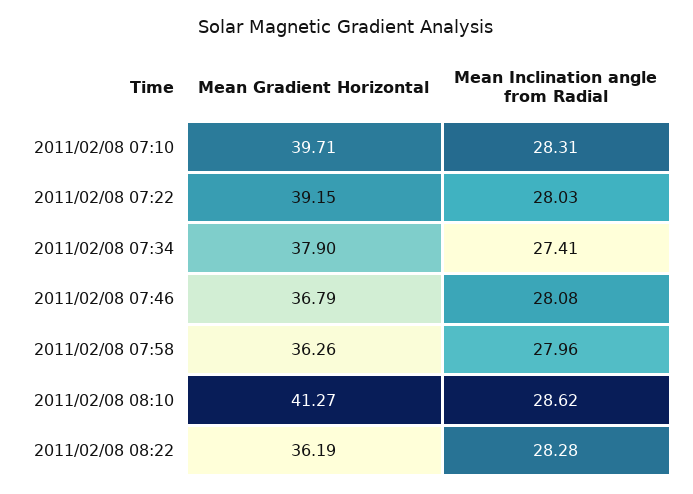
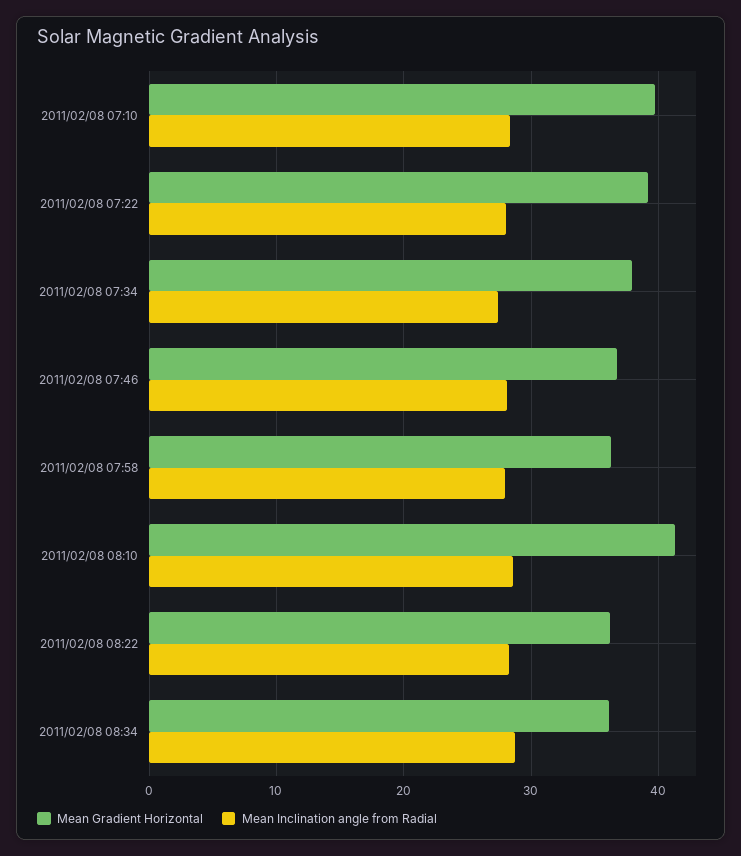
Mean Gradient Horizontal, 2011/02/08 08:34: none -> 36
Mean Inclination angle from Radial, 2011/02/08 08:34: none -> 29

